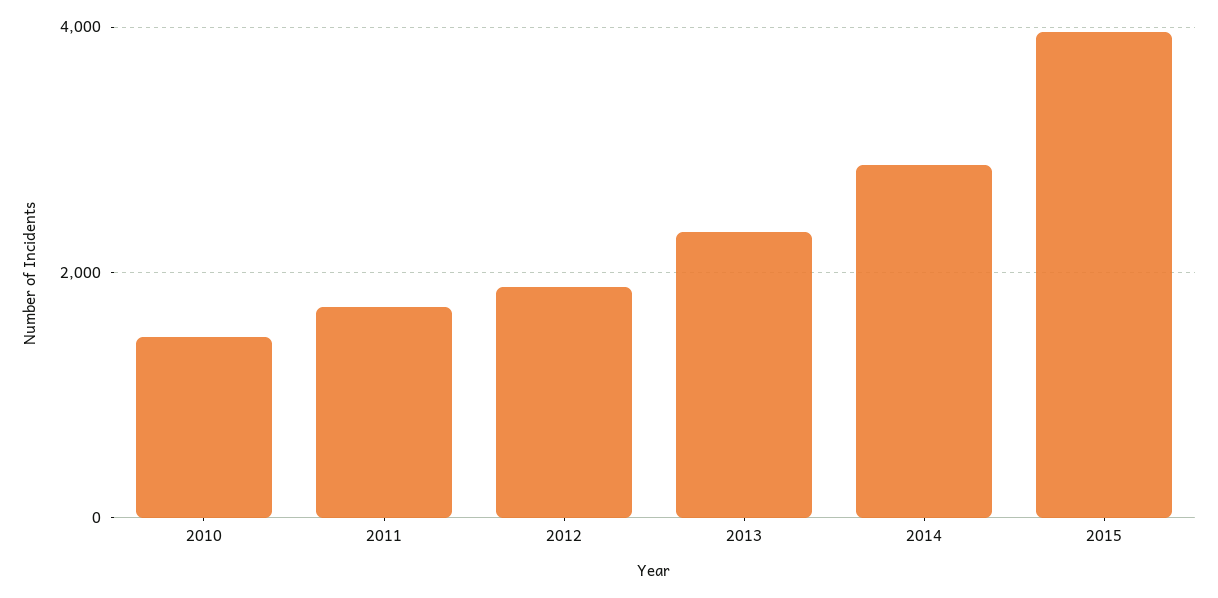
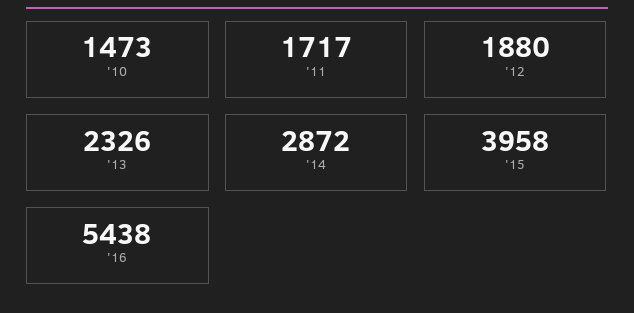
'16: none -> 5438

